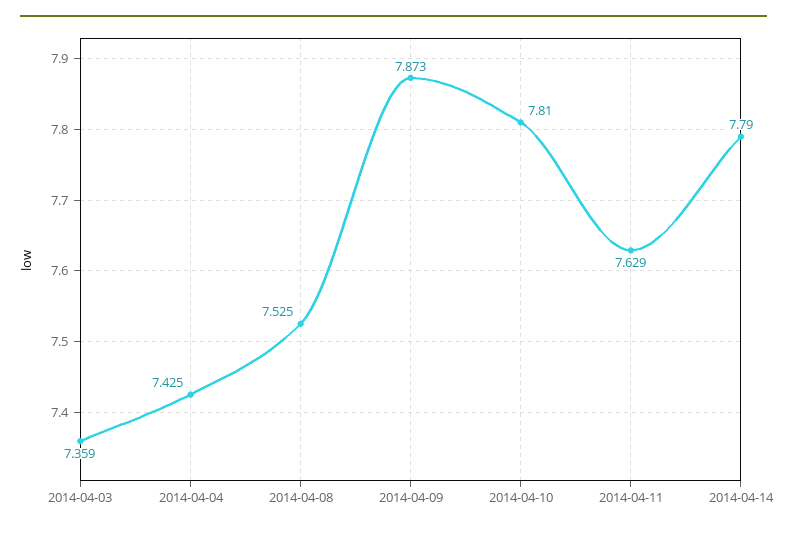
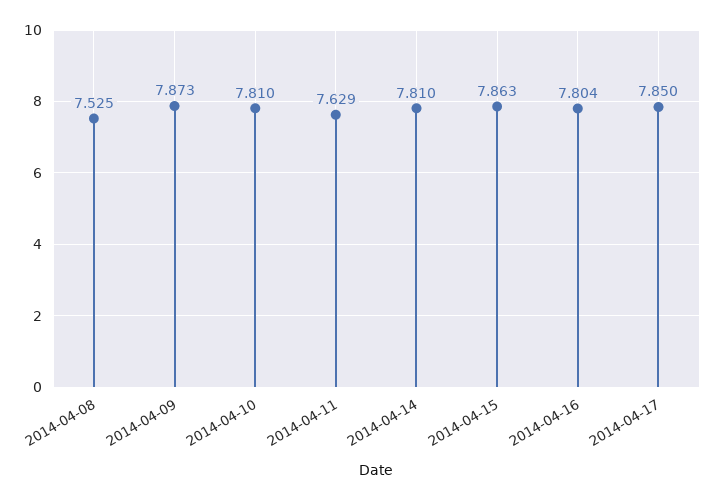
2014-04-03: 7.359 -> none
2014-04-04: 7.425 -> none
2014-04-14: 7.79 -> 7.81
2014-04-15: none -> 7.863
2014-04-16: none -> 7.804
2014-04-17: none -> 7.85

